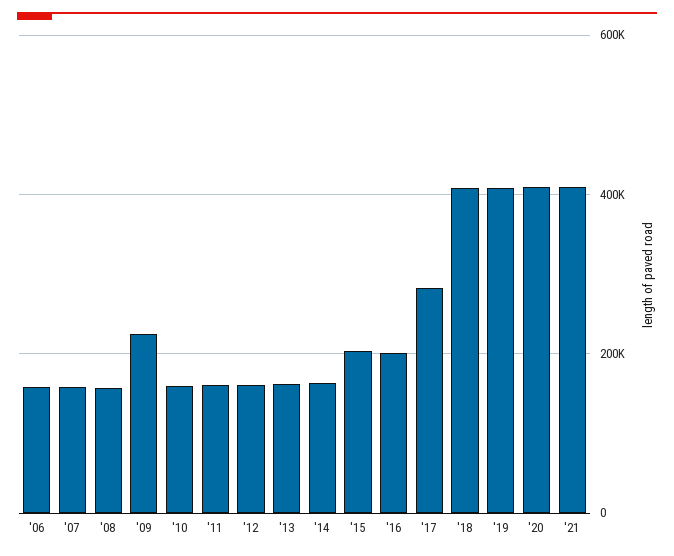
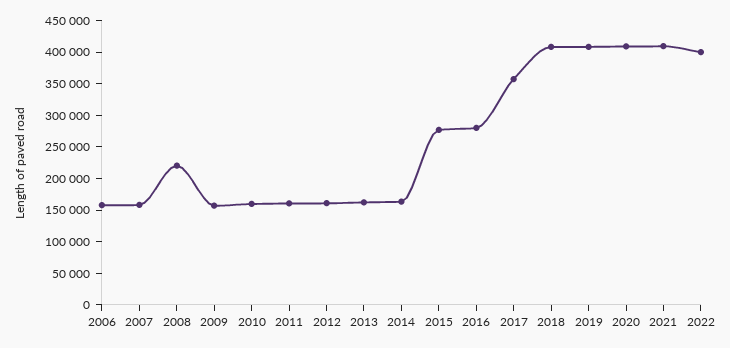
'08: 160000 -> 225000
'09: 220000 -> 150000
'15: 200000 -> 275000
'16: 200000 -> 275000
'17: 280000 -> 350000
2022: none -> 400000

